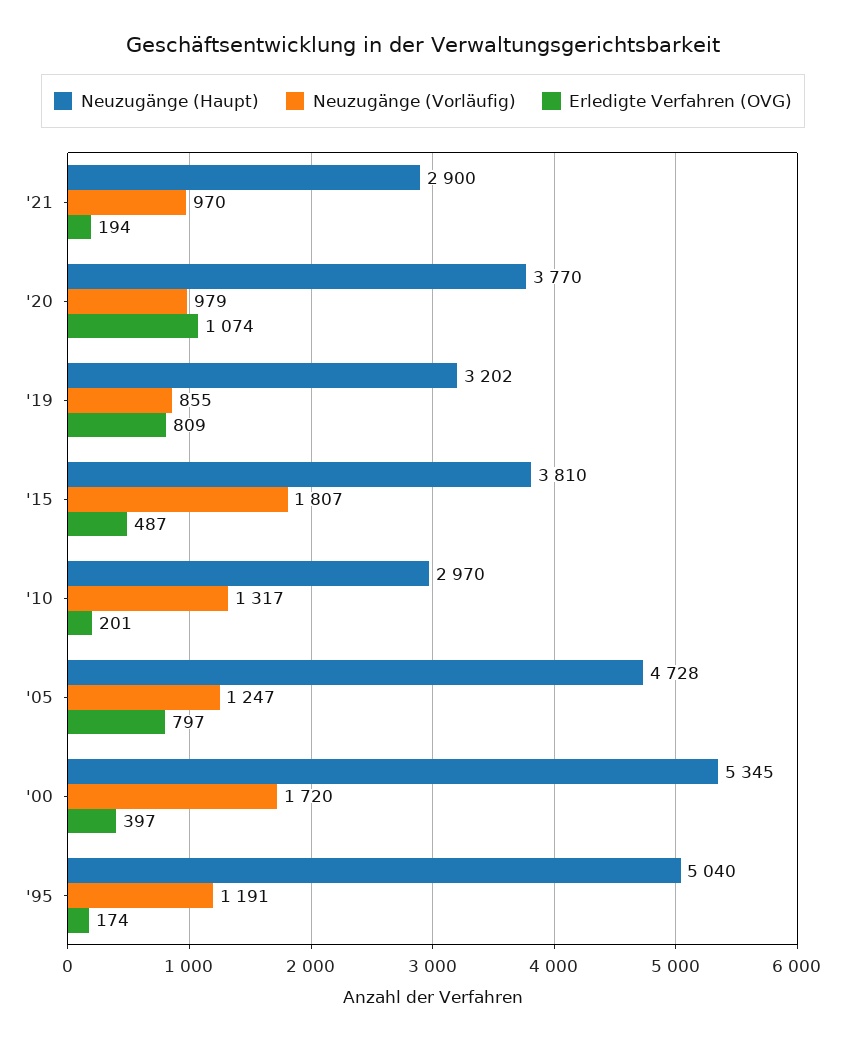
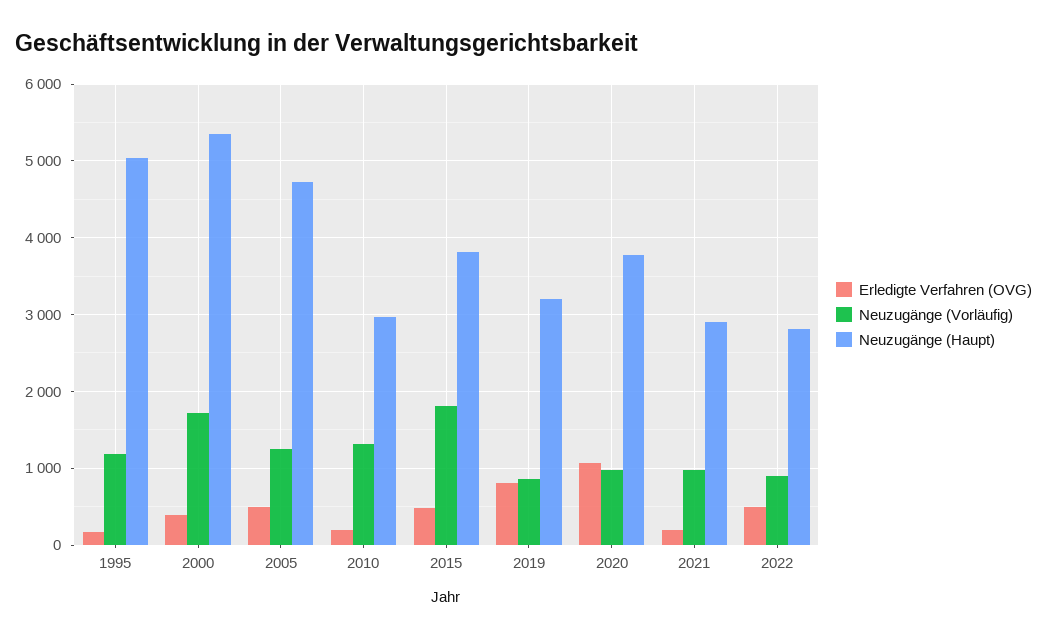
Erledigte Verfahren (OVG), '05: 797 -> 500
Erledigte Verfahren (OVG), 2022: none -> 500
Neuzugänge (Vorläufig), 2022: none -> 900
Neuzugänge (Haupt), 2022: none -> 2800

